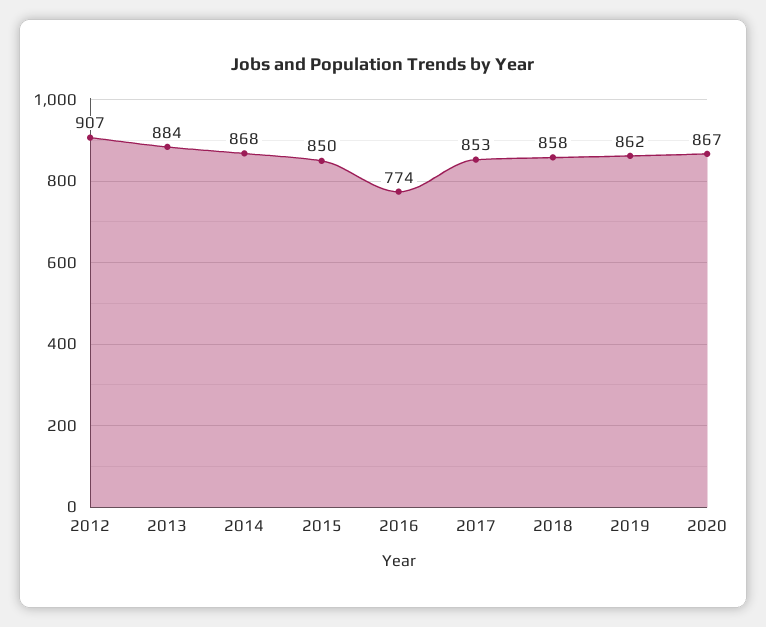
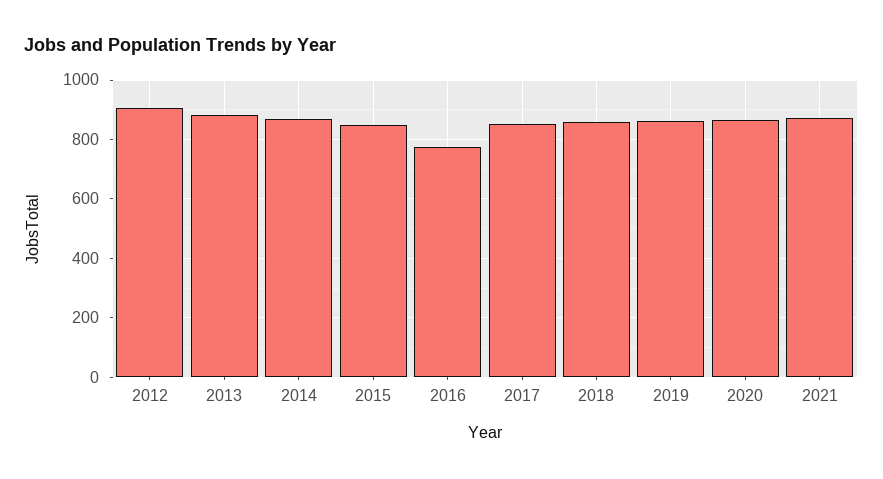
2021: none -> 875

